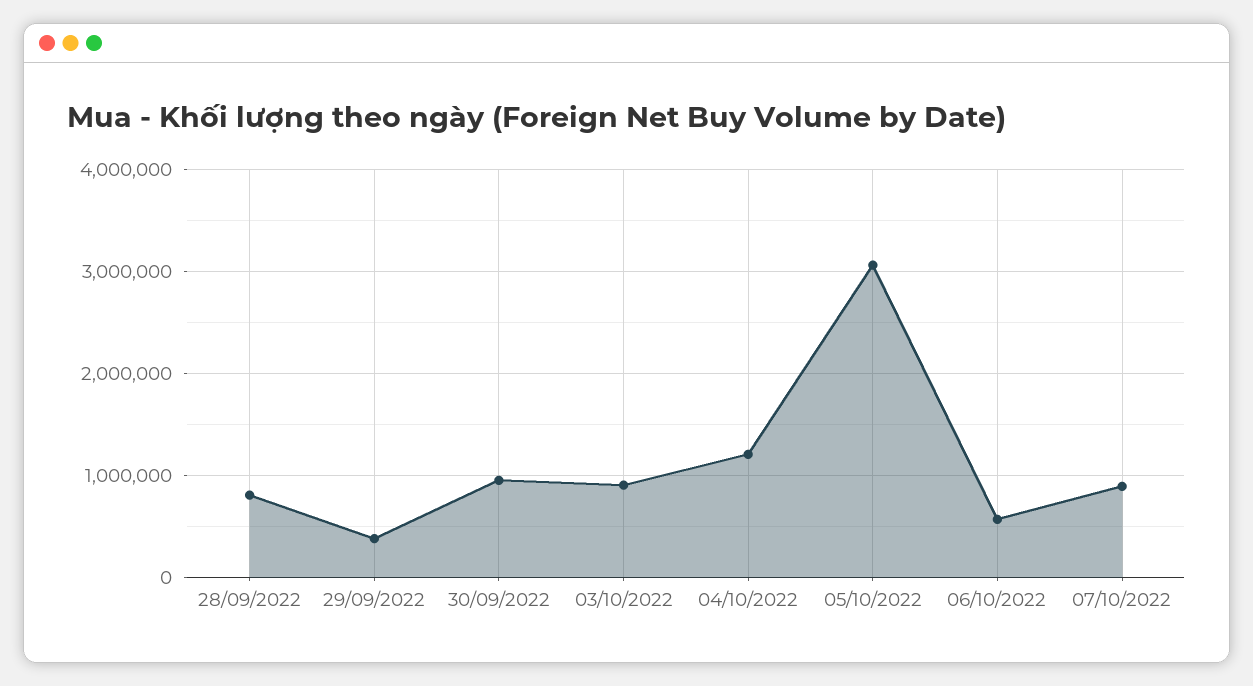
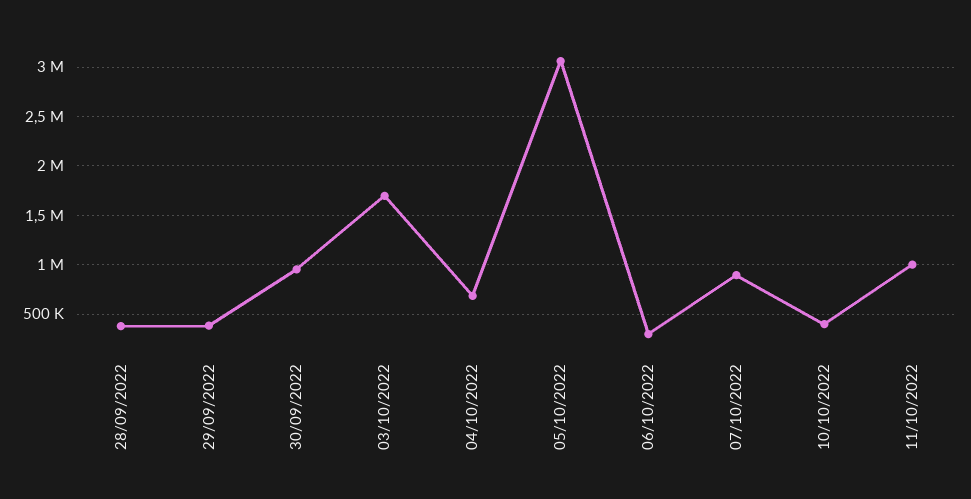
28/09/2022: 800000 -> 400000
03/10/2022: 900000 -> 1700000
04/10/2022: 1200000 -> 700000
06/10/2022: 600000 -> 300000
10/10/2022: none -> 400000
11/10/2022: none -> 1000000

